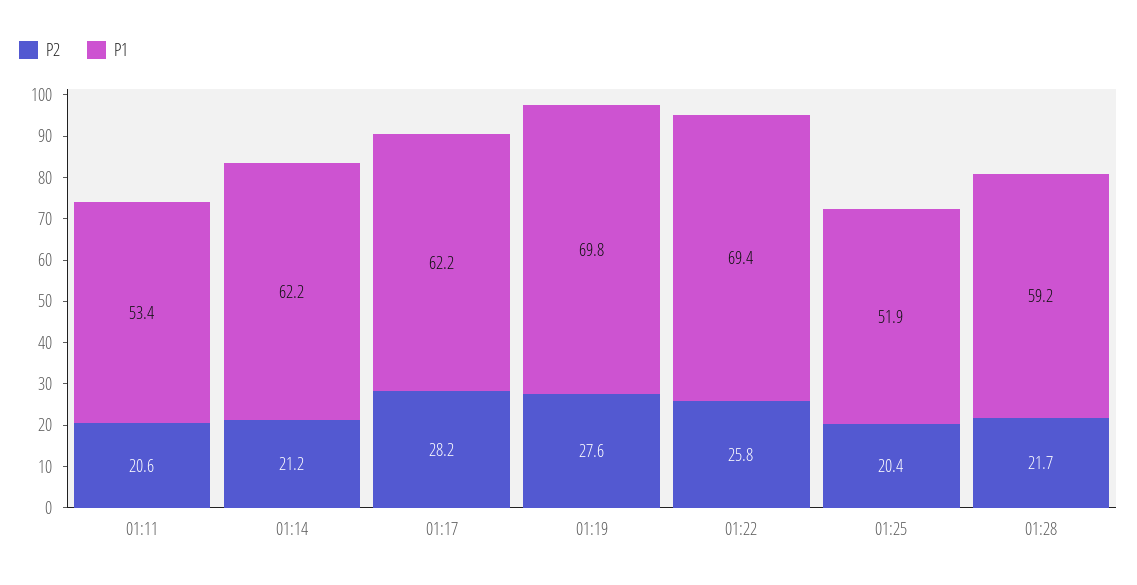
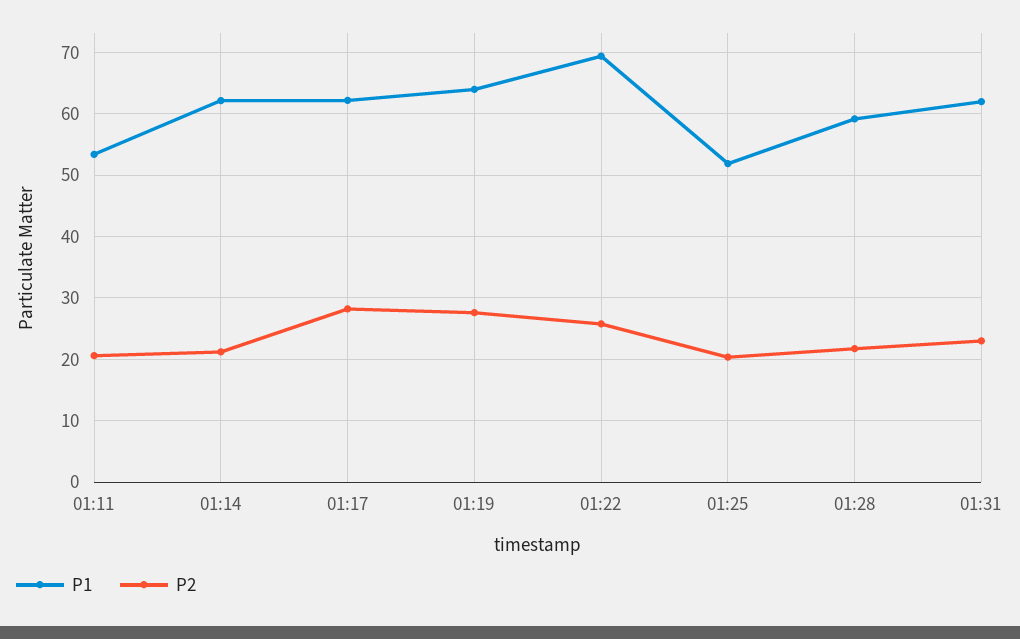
P1, 01:19: 69.8 -> 64
P1, 01:31: none -> 62
P2, 01:31: none -> 23

